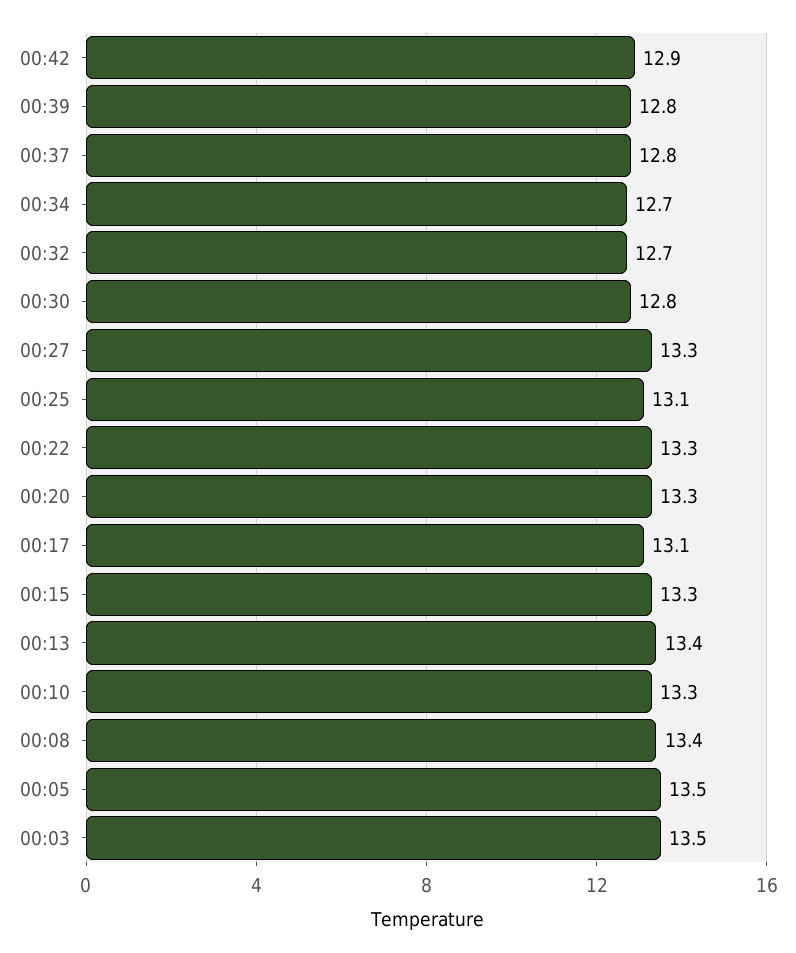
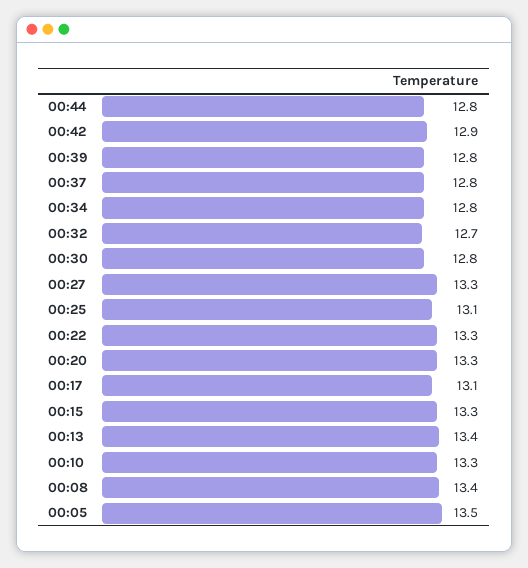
00:34: 12.7 -> 12.8
00:03: 13.5 -> none
00:44: none -> 12.8

